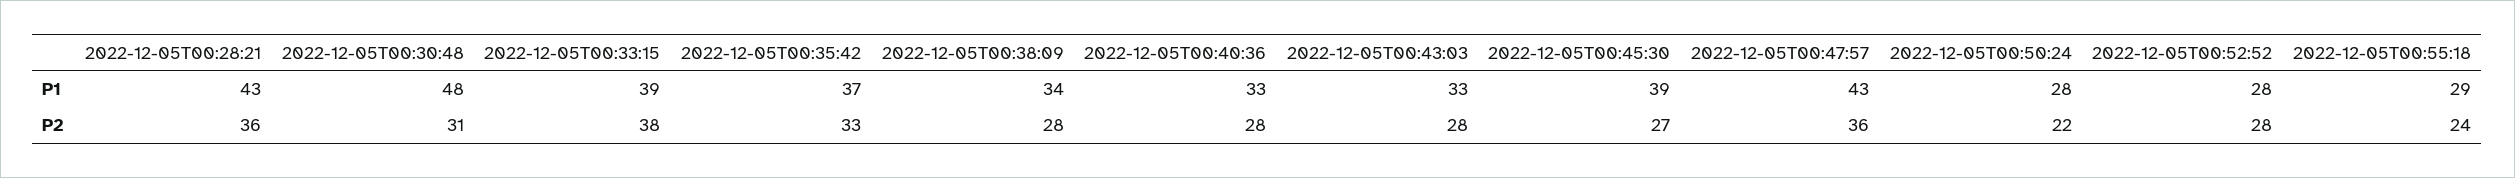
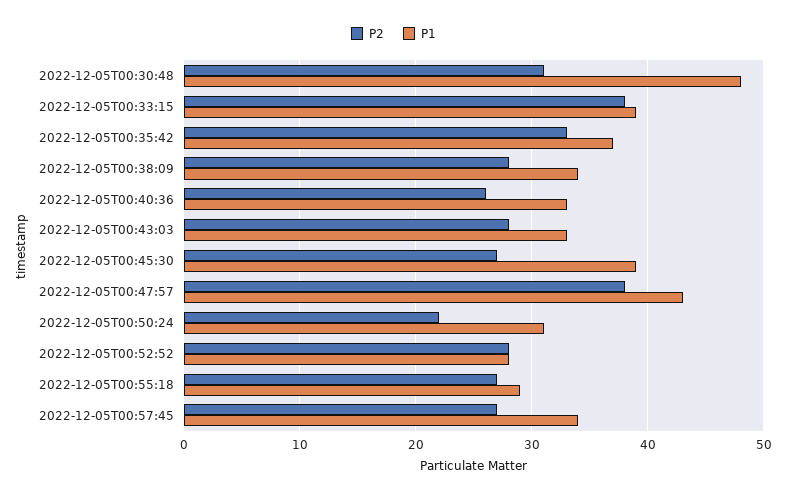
P1, 2022-12-05T00:28:21: 43 -> none
P1, 2022-12-05T00:50:24: 28 -> 31
P2, 2022-12-05T00:28:21: 36 -> none
P2, 2022-12-05T00:40:36: 28 -> 26
P2, 2022-12-05T00:47:57: 36 -> 38
P2, 2022-12-05T00:55:18: 24 -> 27
P2, 2022-12-05T00:57:45: none -> 27
P1, 2022-12-05T00:57:45: none -> 34

